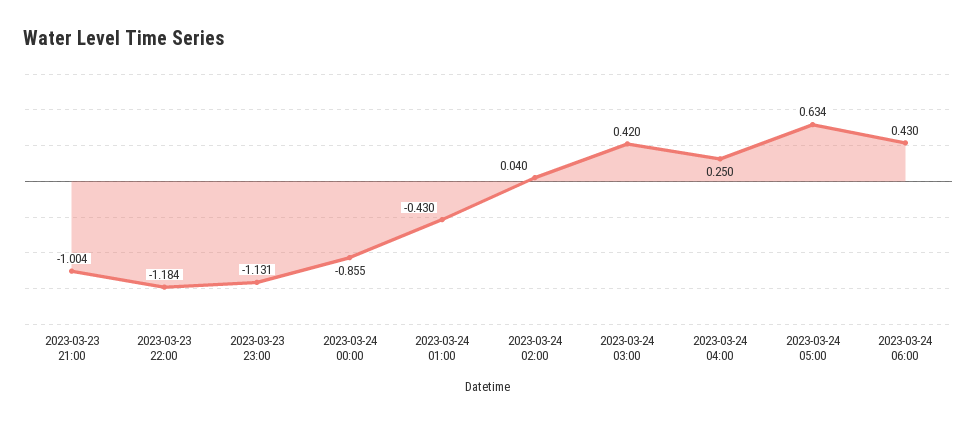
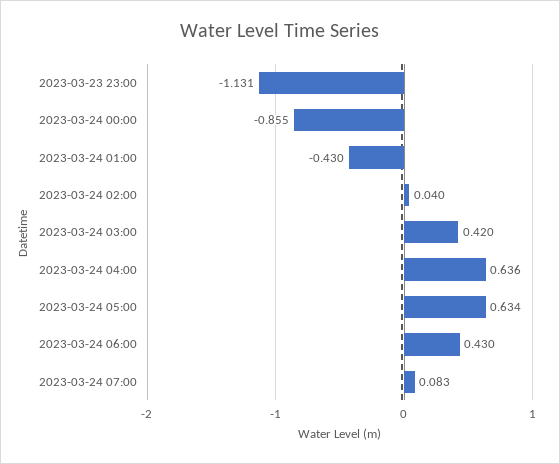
2023-03-23 21:00: -1.004 -> none
2023-03-23 22:00: -1.184 -> none
2023-03-24 04:00: 0.25 -> 0.636
2023-03-24 07:00: none -> 0.083

